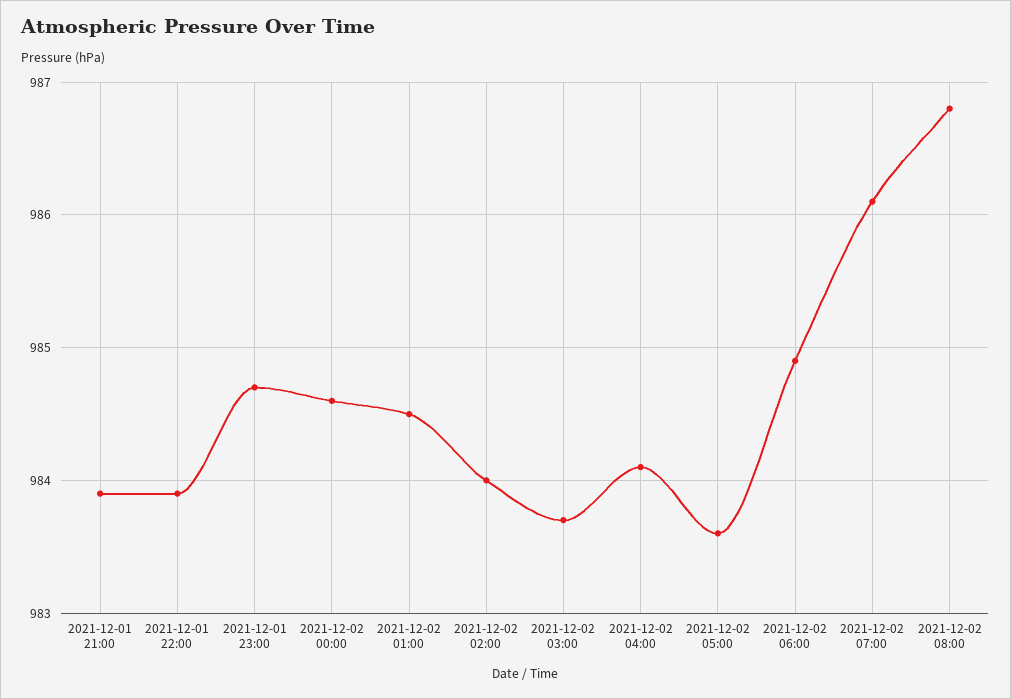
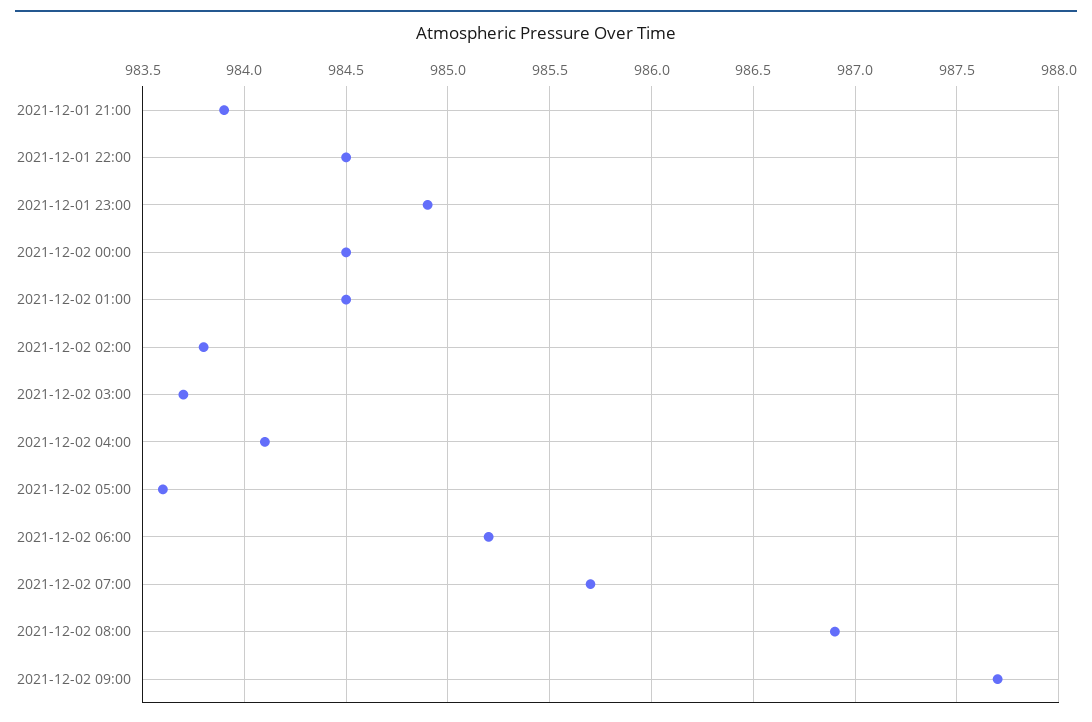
2021-12-01 22:00: 983.9 -> 984.5
2021-12-01 23:00: 984.7 -> 984.9
2021-12-02 00:00: 984.6 -> 984.5
2021-12-02 02:00: 984 -> 983.8
2021-12-02 06:00: 984.9 -> 985.2
2021-12-02 07:00: 986.1 -> 985.7
2021-12-02 08:00: 986.8 -> 986.9
2021-12-02 09:00: none -> 987.7

